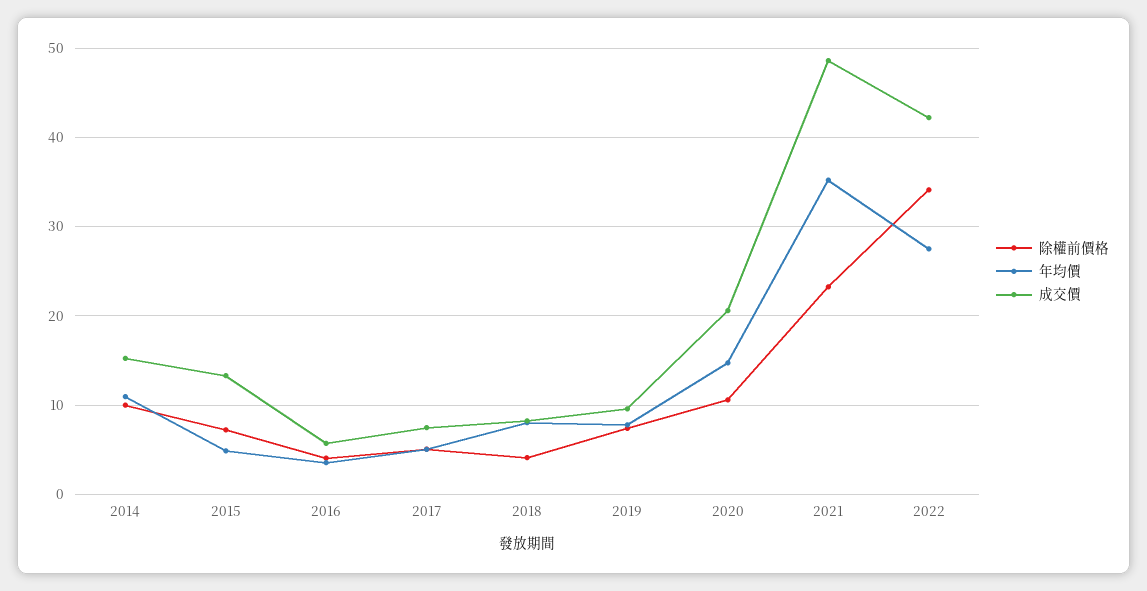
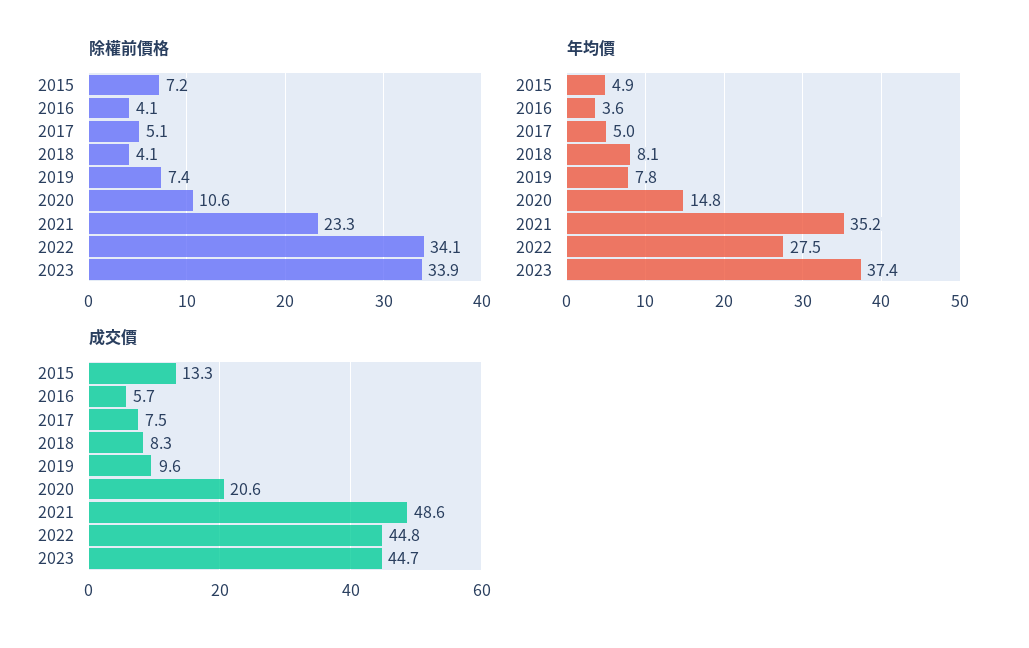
除權前價格, 2014: 10 -> none
年均價, 2014: 11 -> none
成交價, 2014: 15 -> none
成交價, 2022: 42 -> 44.8
除權前價格, 2023: none -> 33.9
年均價, 2023: none -> 37.4
成交價, 2023: none -> 44.7

